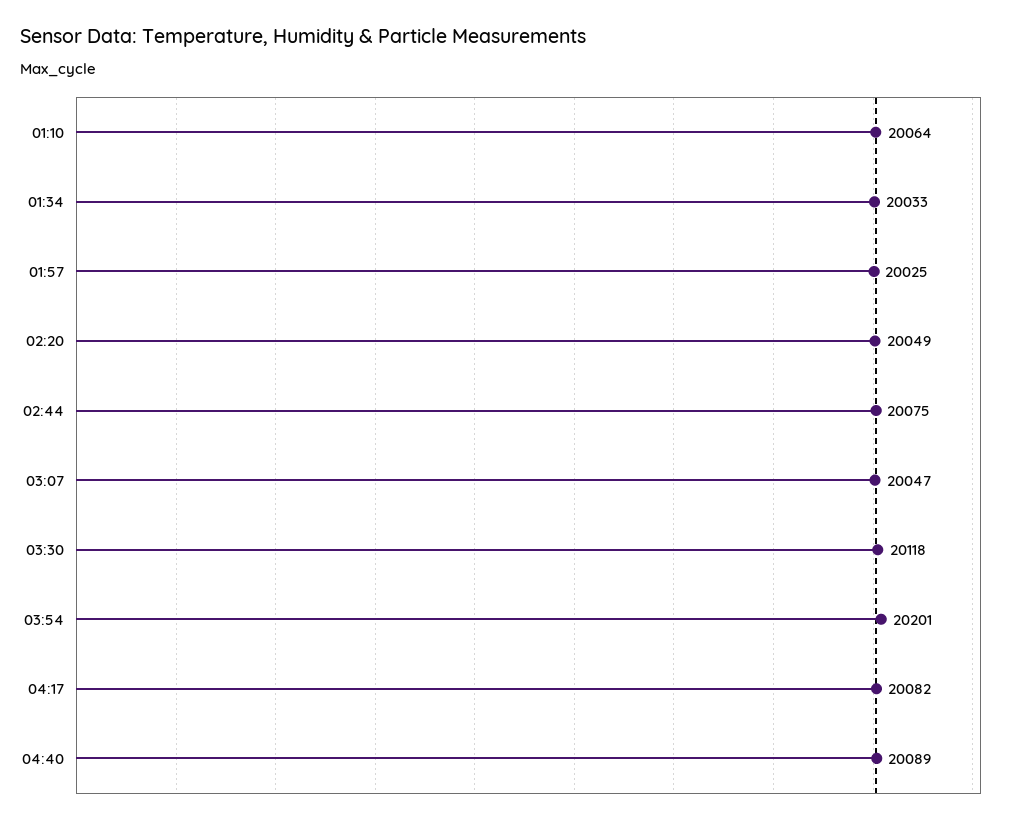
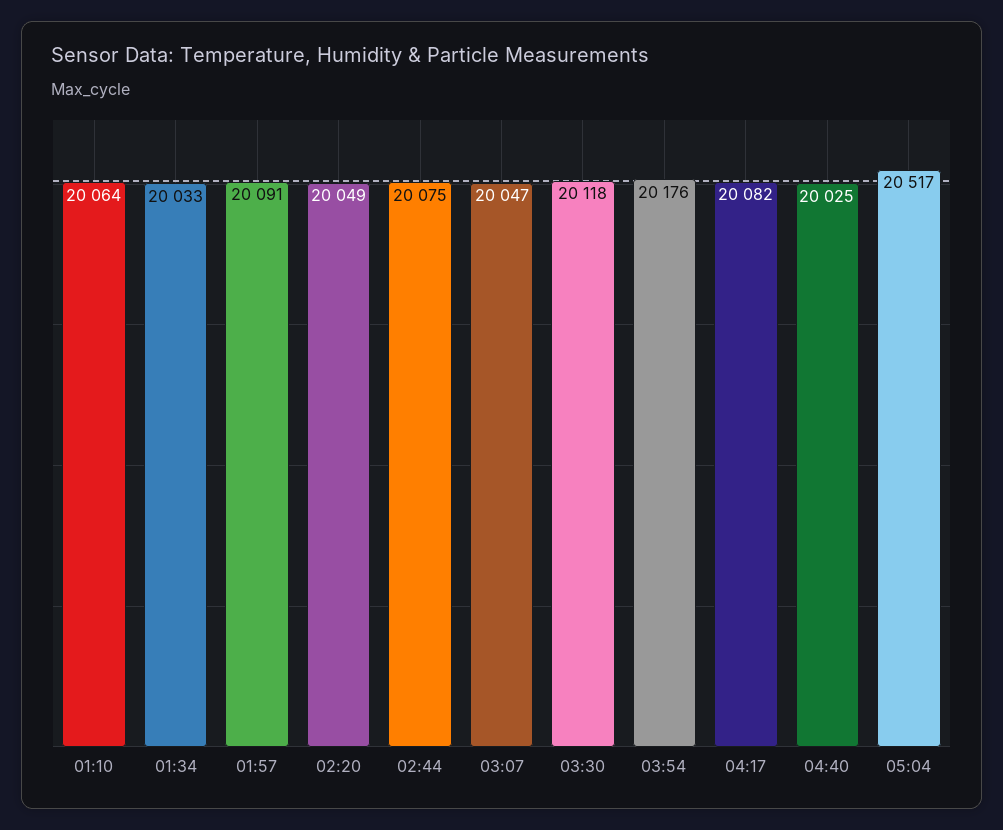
01:57: 20025 -> 20091
03:54: 20201 -> 20176
04:40: 20089 -> 20025
05:04: none -> 20517

